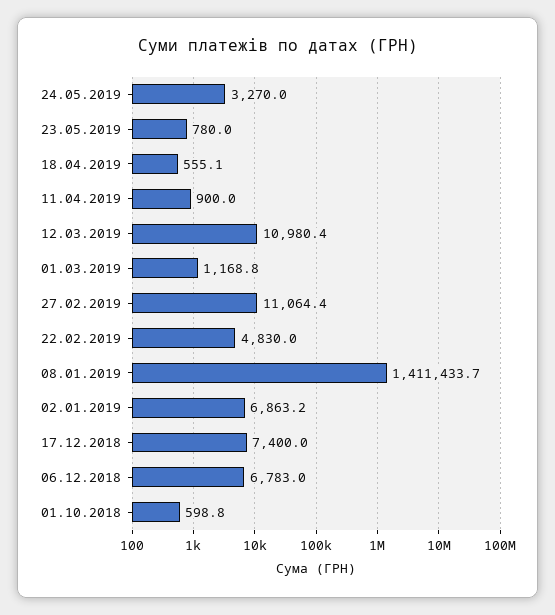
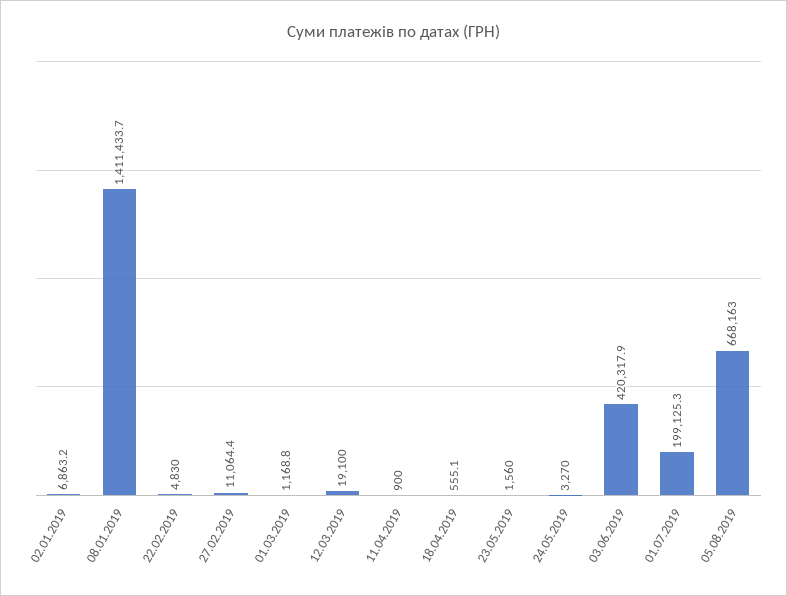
23.05.2019: 780 -> 1560
12.03.2019: 10980.4 -> 19100
17.12.2018: 7400 -> none
06.12.2018: 6783 -> none
01.10.2018: 598.8 -> none
03.06.2019: none -> 420317.9
01.07.2019: none -> 199125.3
05.08.2019: none -> 668163

